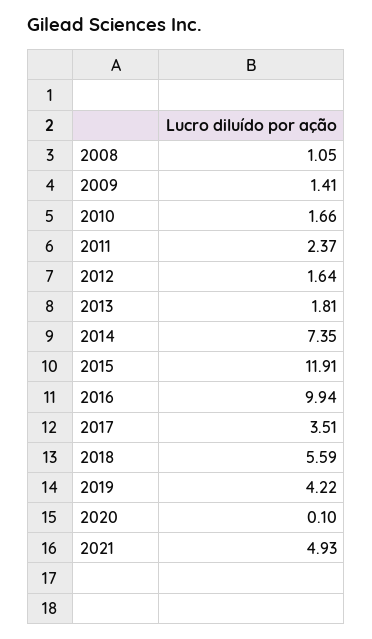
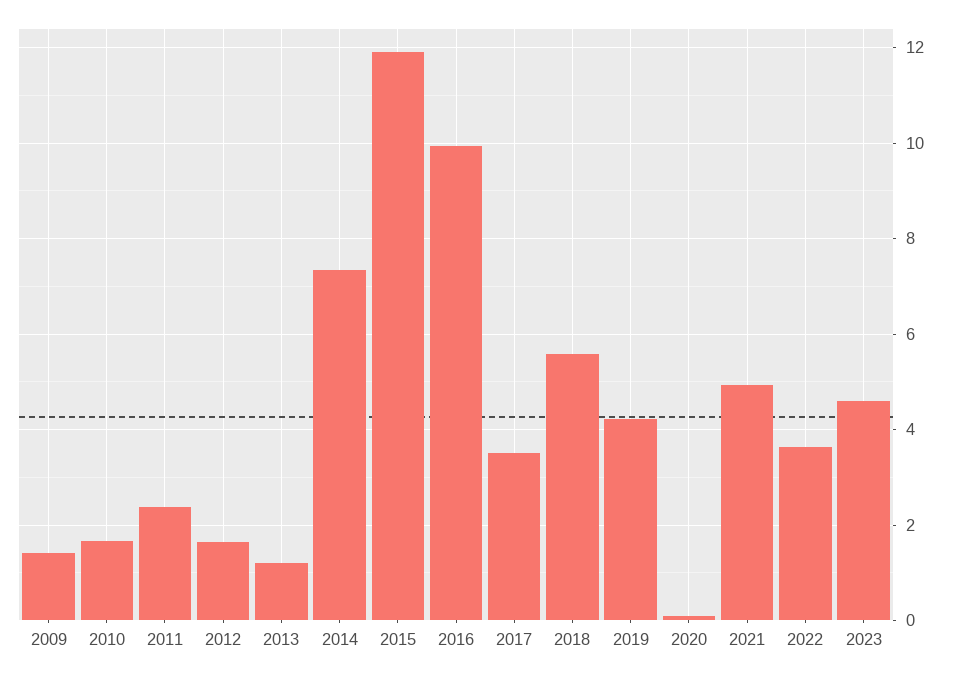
2008: 1.05 -> none
2013: 1.81 -> 1.2
2022: none -> 3.6
2023: none -> 4.6

